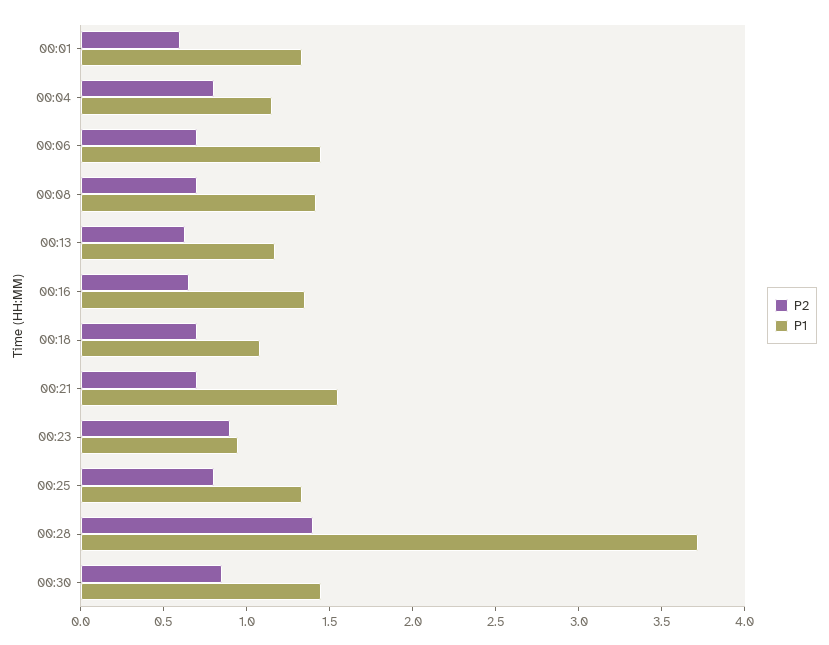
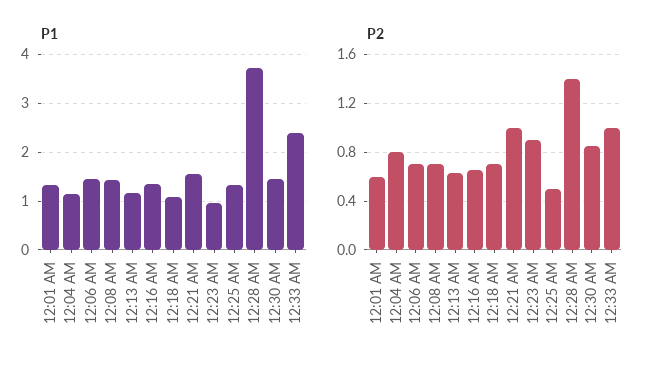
P2, 00:21: 0.7 -> 1
P2, 00:25: 0.8 -> 0.5
P1, 12:33 AM: none -> 2.4
P2, 12:33 AM: none -> 1

